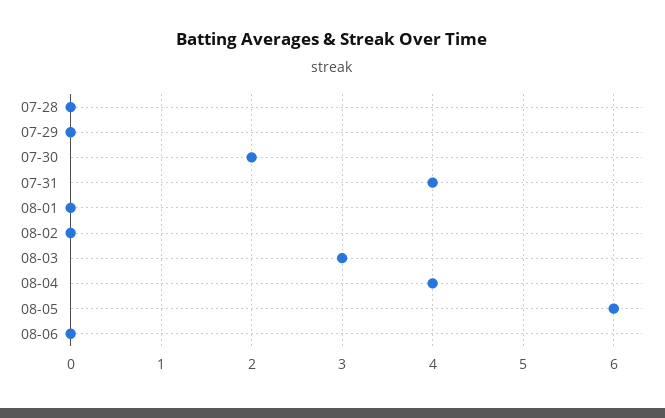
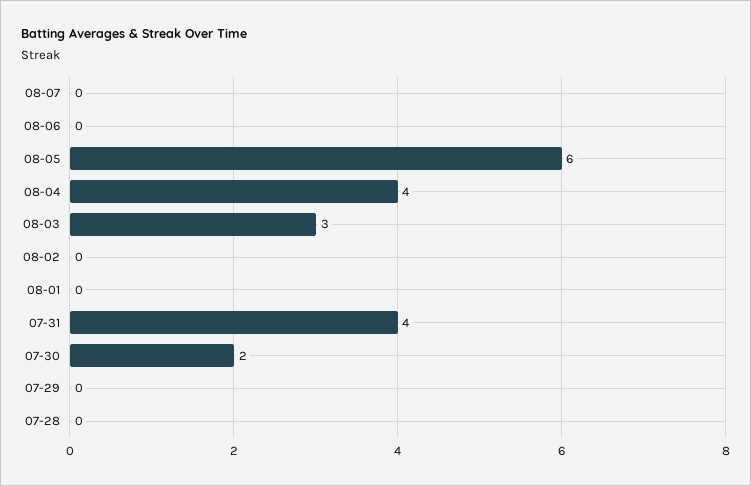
08-07: none -> 0

